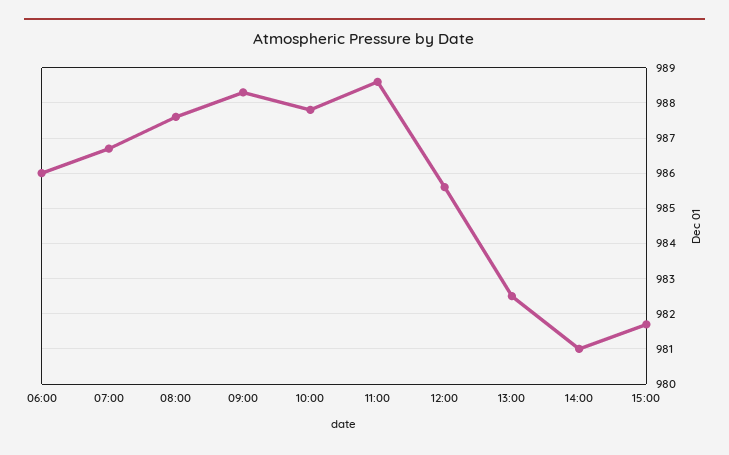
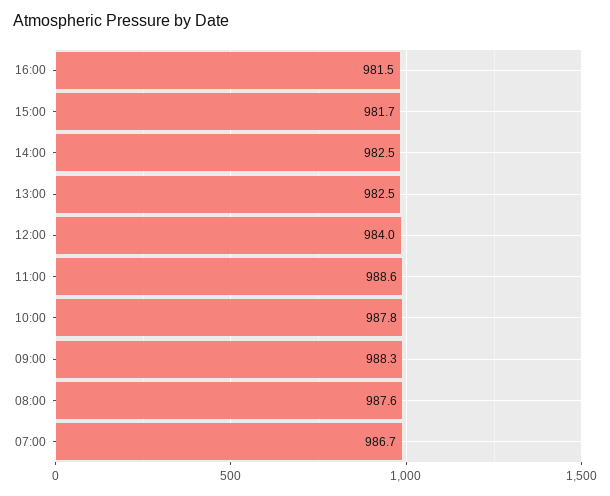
06:00: 986 -> none
12:00: 985.5 -> 984
14:00: 981 -> 982.5
16:00: none -> 981.5

